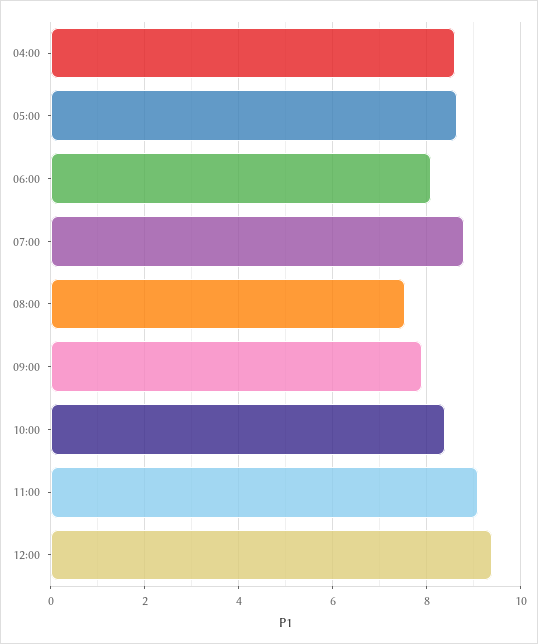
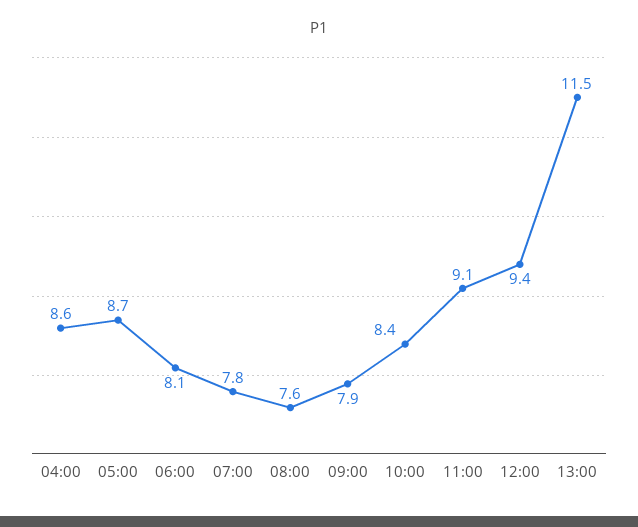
07:00: 8.8 -> 7.8
13:00: none -> 11.5

